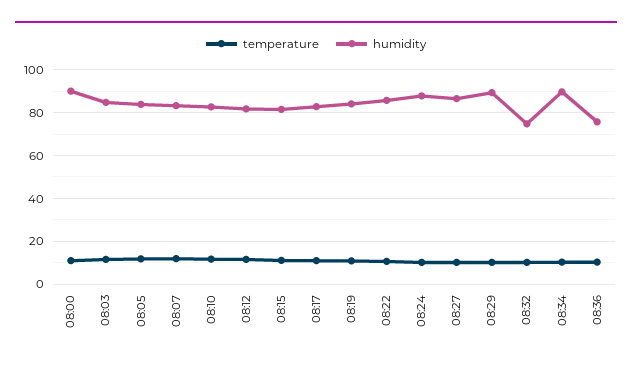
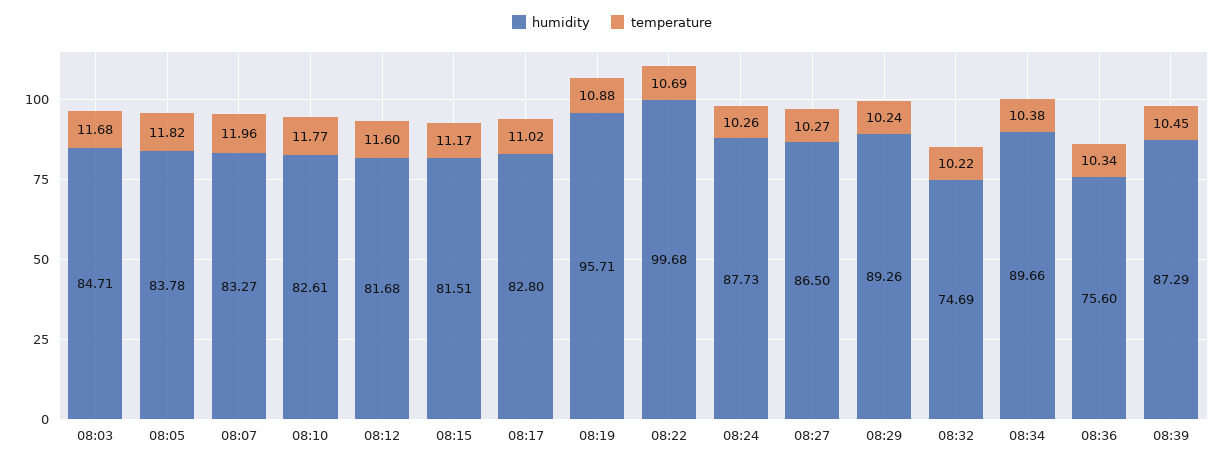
temperature, 08:00: 10 -> none
humidity, 08:00: 90 -> none
humidity, 08:19: 85 -> 95.71
humidity, 08:22: 85 -> 99.68
humidity, 08:39: none -> 87.29
temperature, 08:39: none -> 10.45

